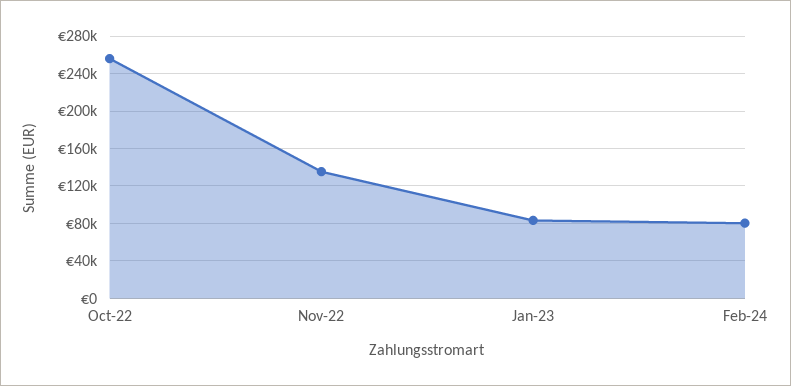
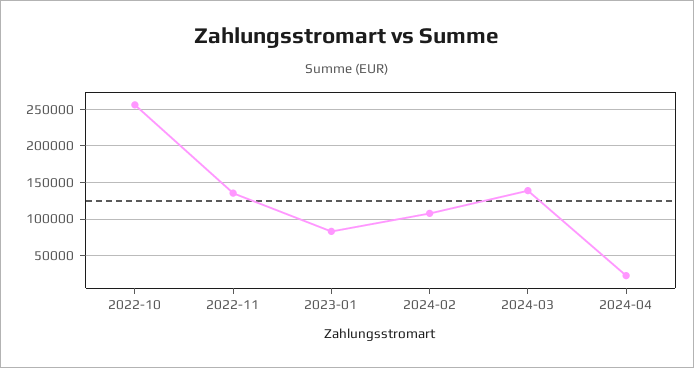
Feb-24: 80000 -> 110000
2024-03: none -> 140000
2024-04: none -> 20000

